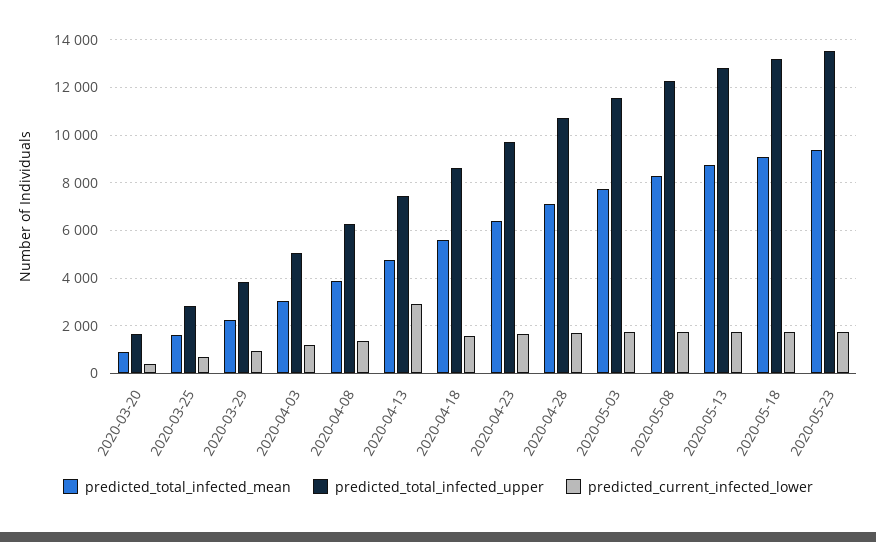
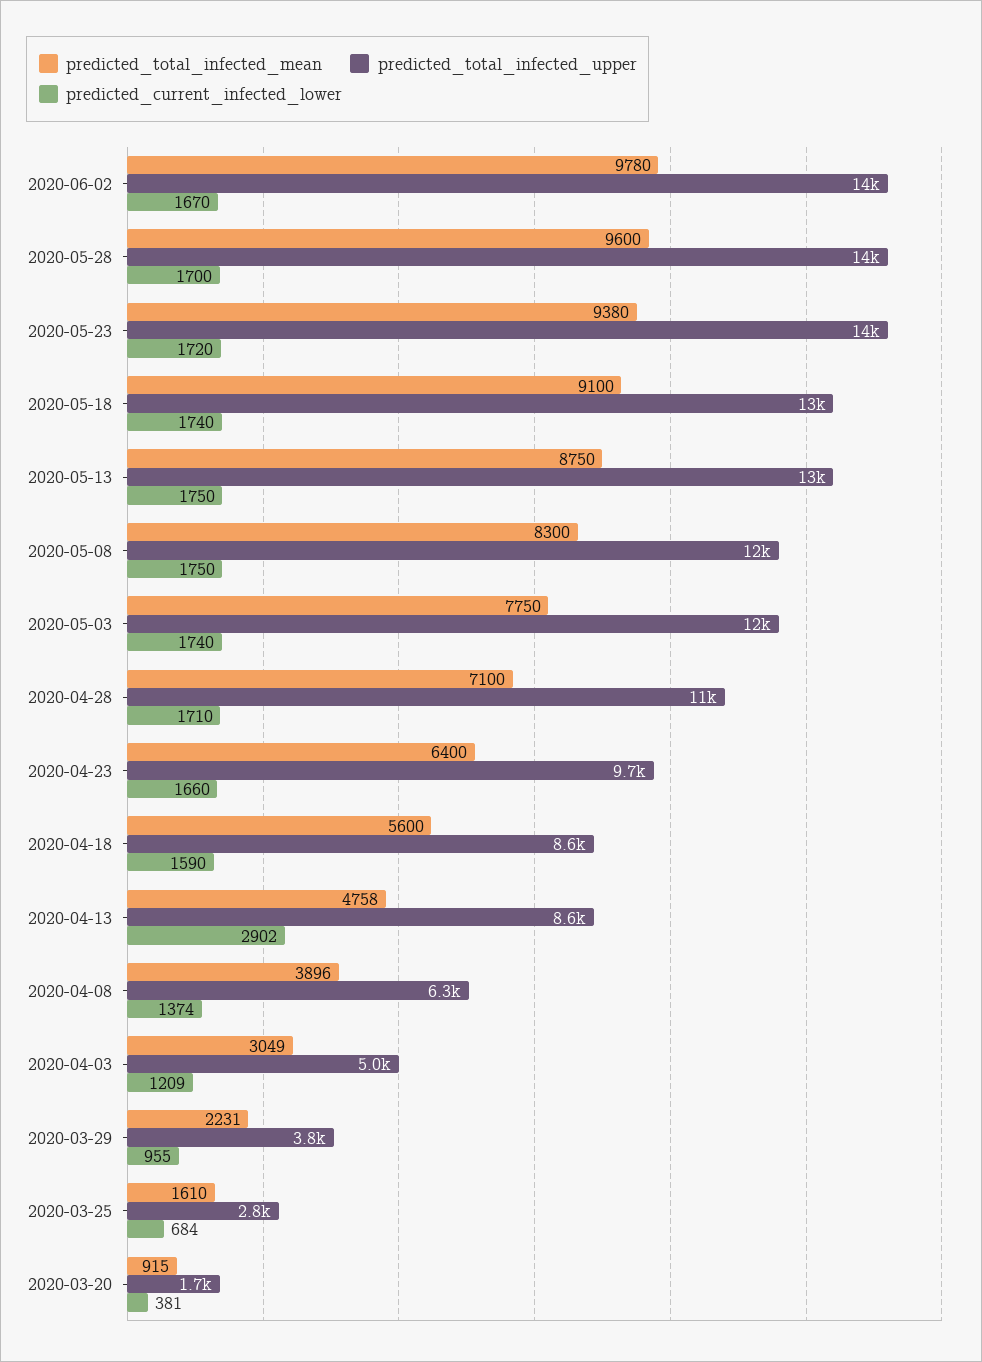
predicted_total_infected_upper, 2020-04-13: 7500 -> 8600
predicted_total_infected_mean, 2020-06-02: none -> 9780
predicted_total_infected_upper, 2020-06-02: none -> 14000
predicted_current_infected_lower, 2020-06-02: none -> 1670
predicted_total_infected_mean, 2020-05-28: none -> 9600
predicted_total_infected_upper, 2020-05-28: none -> 14000
predicted_current_infected_lower, 2020-05-28: none -> 1700

